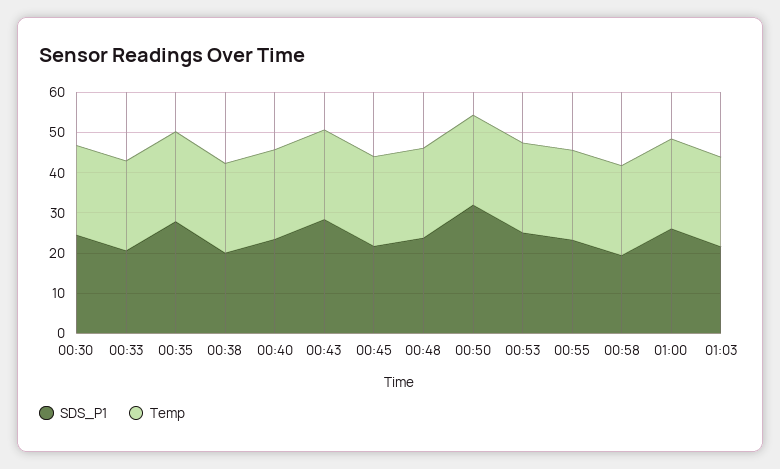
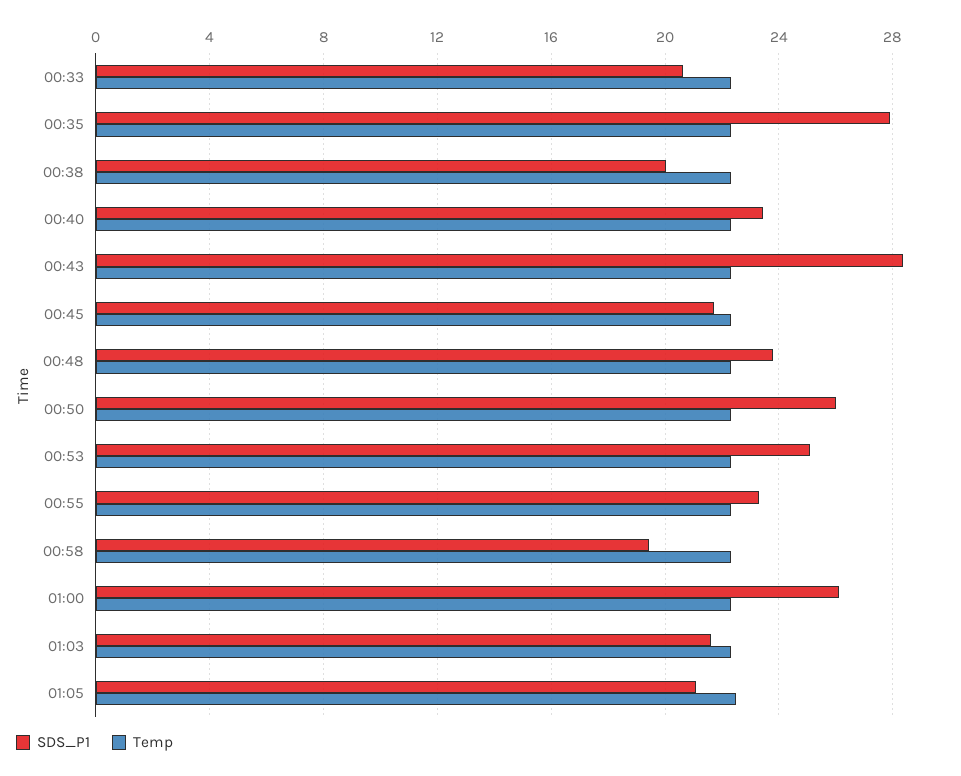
SDS_P1, 00:30: 24 -> none
Temp, 00:30: 22 -> none
SDS_P1, 00:50: 32 -> 26
SDS_P1, 01:05: none -> 21
Temp, 01:05: none -> 22.5

